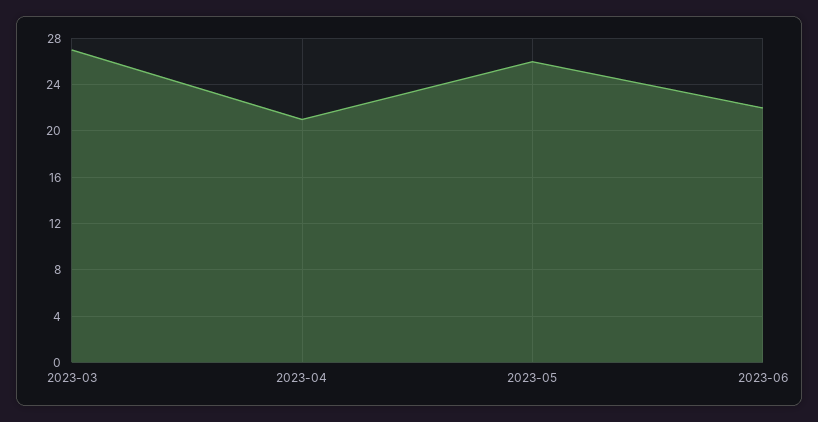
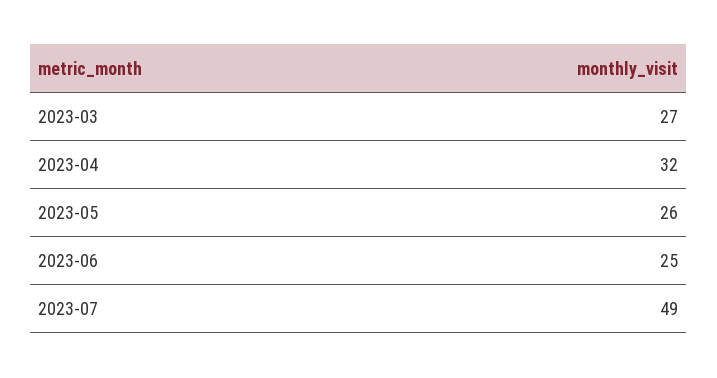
2023-04: 21 -> 32
2023-06: 22 -> 25
2023-07: none -> 49

